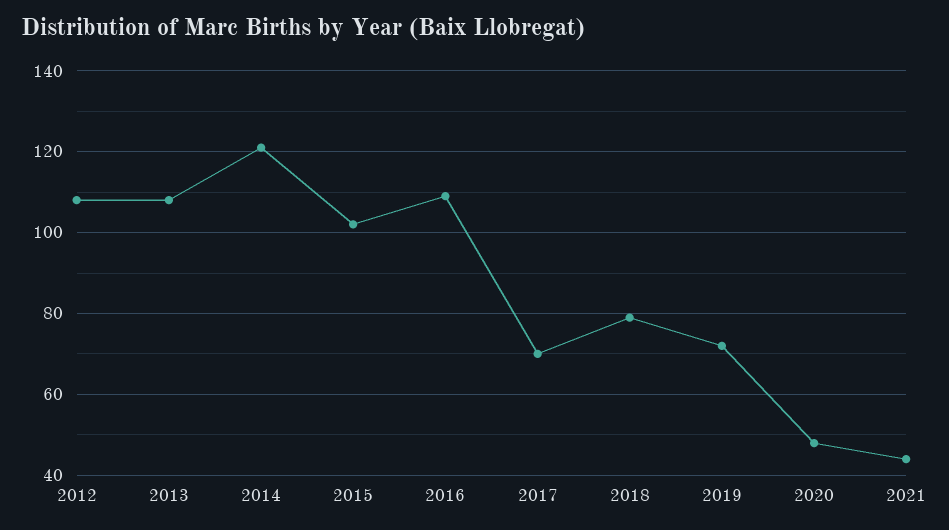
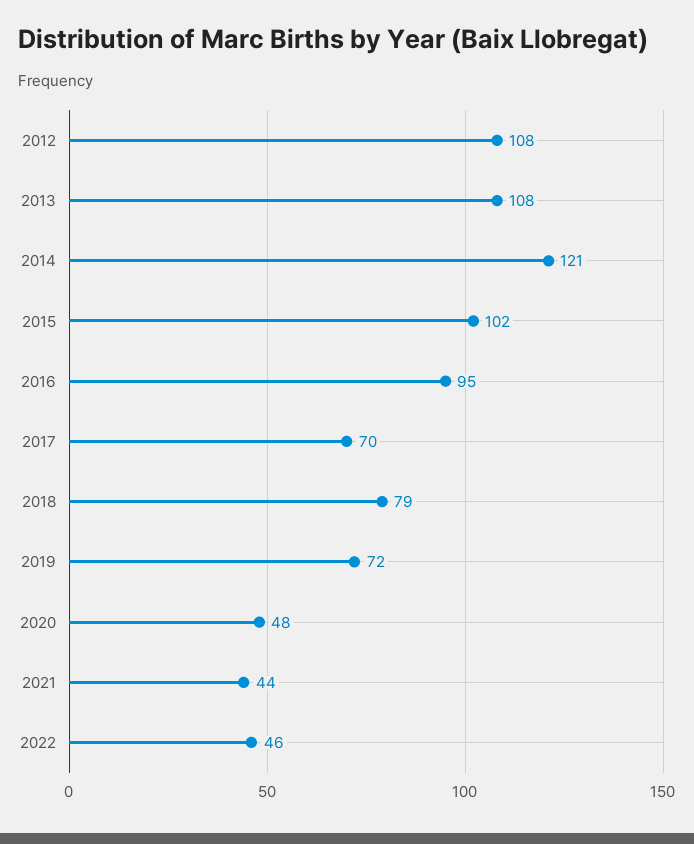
2016: 110 -> 95
2022: none -> 46

